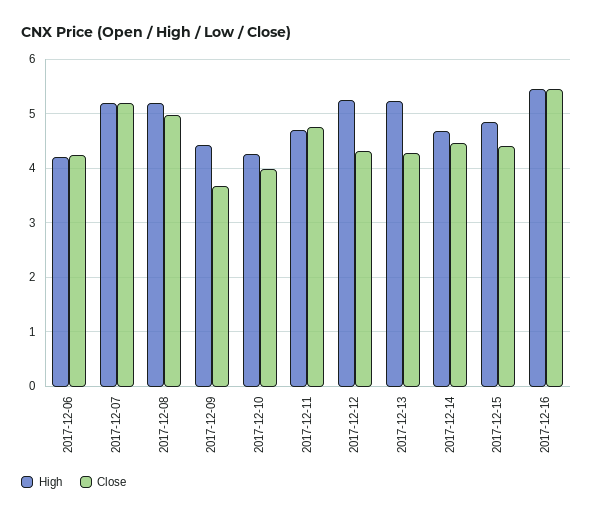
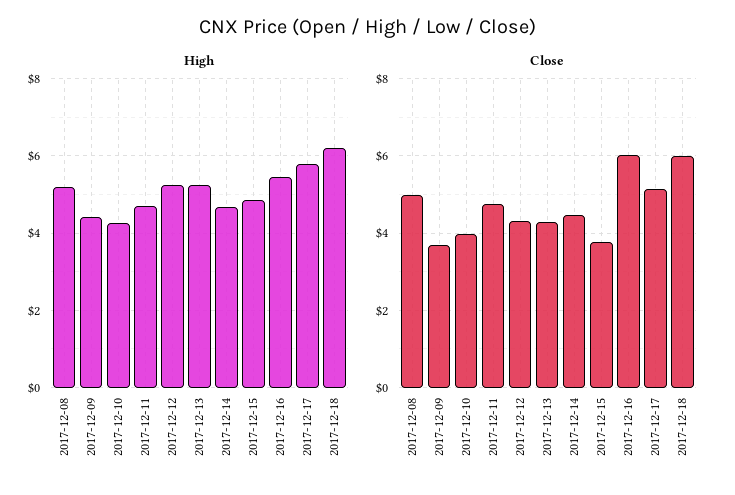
High, 2017-12-06: 4.2 -> none
Close, 2017-12-06: 4.2 -> none
High, 2017-12-07: 5.2 -> none
Close, 2017-12-07: 5.2 -> none
Close, 2017-12-15: 4.4 -> 3.8
Close, 2017-12-16: 5.4 -> 6
High, 2017-12-17: none -> 5.8
High, 2017-12-18: none -> 6.2
Close, 2017-12-17: none -> 5.2
Close, 2017-12-18: none -> 6

